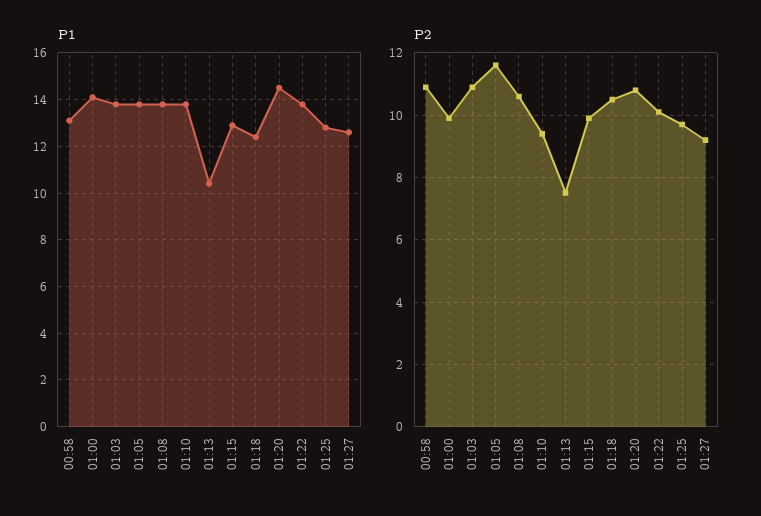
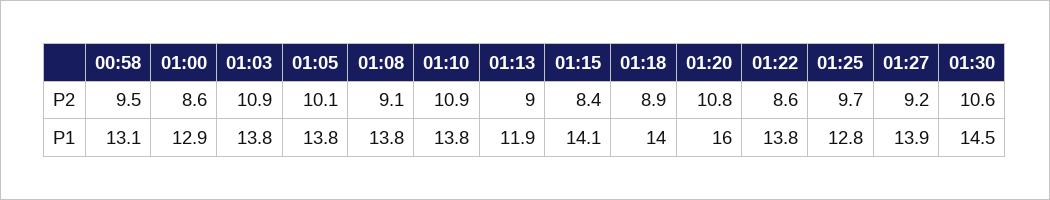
P1, 01:00: 14 -> 12.9
P1, 01:13: 10.5 -> 11.9
P1, 01:15: 13 -> 14.1
P1, 01:18: 12.5 -> 14
P1, 01:20: 14.5 -> 16
P1, 01:27: 12.5 -> 13.9
P2, 00:58: 11 -> 9.5
P2, 01:00: 10 -> 8.6
P2, 01:05: 11.5 -> 10.1
P2, 01:08: 10.5 -> 9.1
P2, 01:10: 9.5 -> 10.9
P2, 01:13: 7.5 -> 9
P2, 01:15: 10 -> 8.4
P2, 01:18: 10.5 -> 8.9
P2, 01:22: 10 -> 8.6
P2, 01:30: none -> 10.6
P1, 01:30: none -> 14.5

